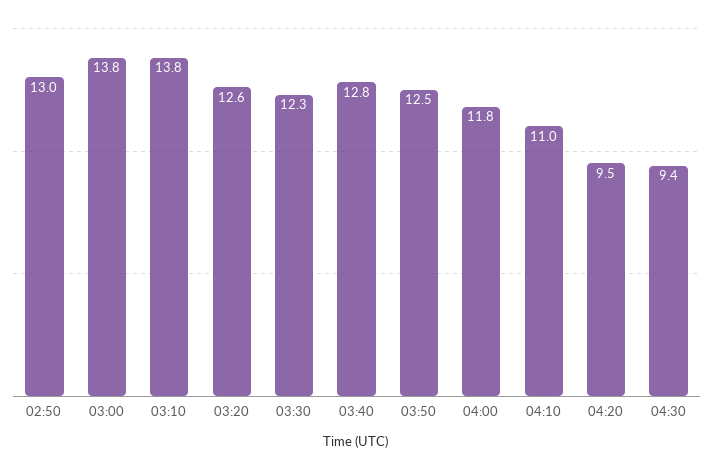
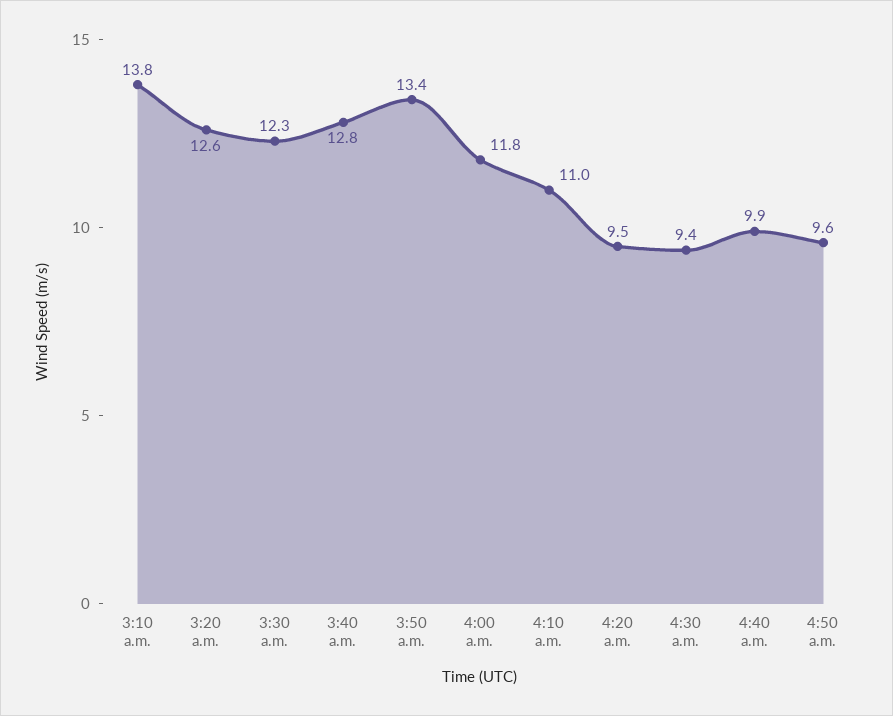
02:50: 13 -> none
03:00: 13.8 -> none
03:50: 12.5 -> 13.4
4:40 a.m.: none -> 9.9
4:50 a.m.: none -> 9.6

